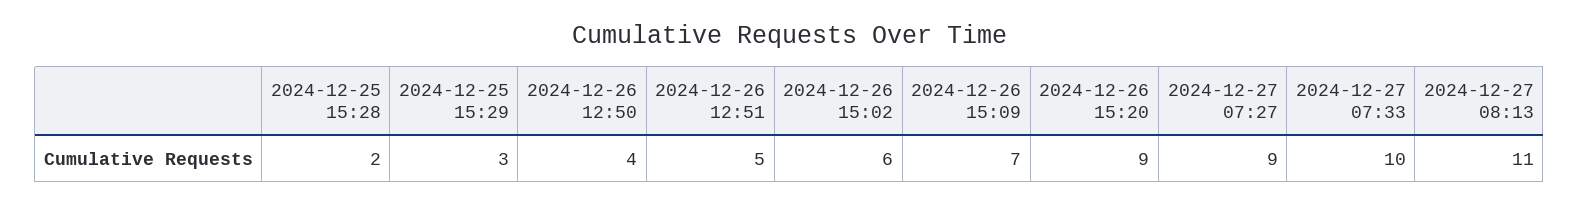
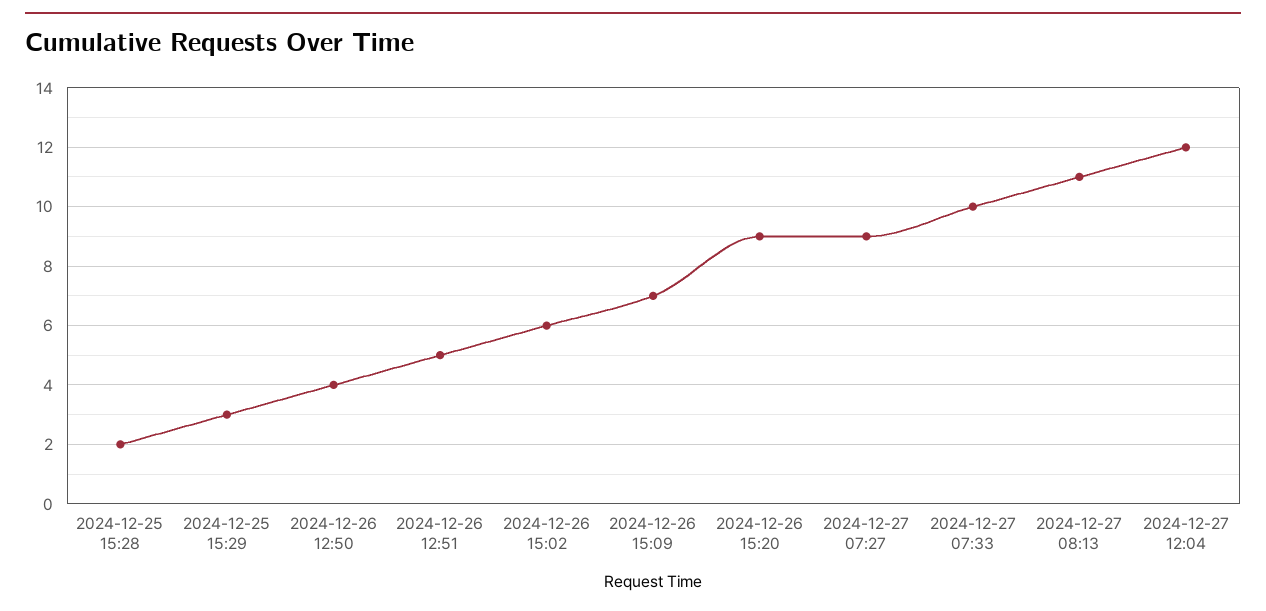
2024-12-27 12:04: none -> 12

